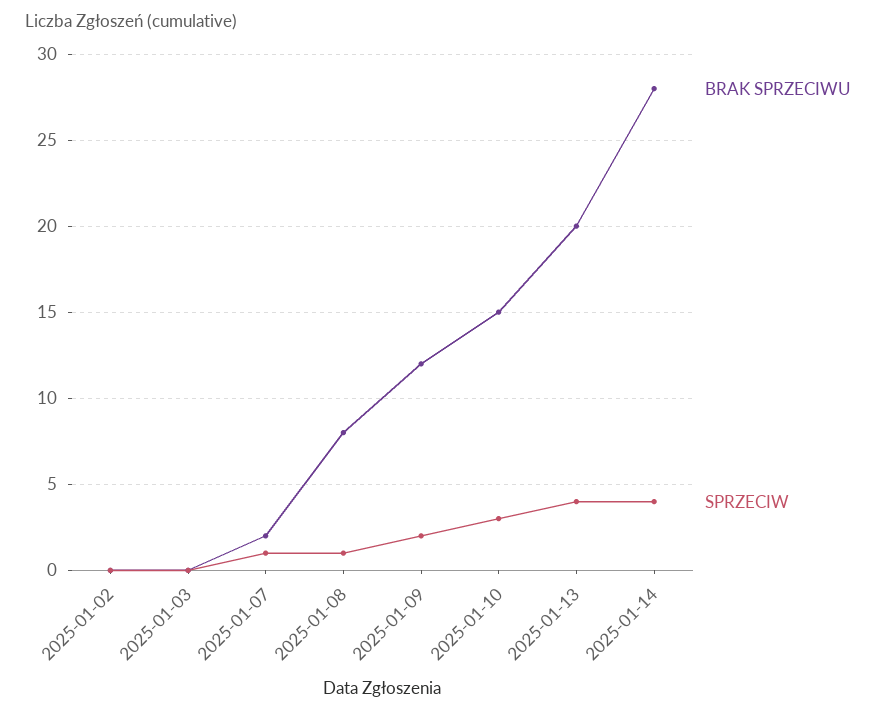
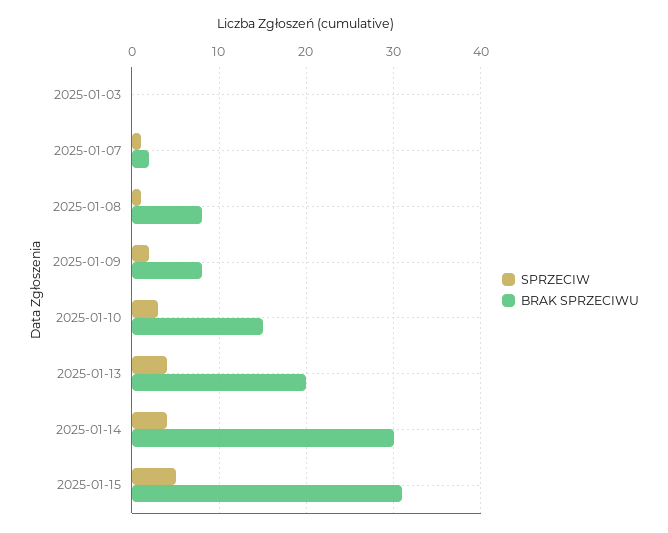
BRAK SPRZECIWU, 2025-01-02: 0 -> none
SPRZECIW, 2025-01-02: 0 -> none
BRAK SPRZECIWU, 2025-01-09: 12 -> 8
BRAK SPRZECIWU, 2025-01-14: 28 -> 30
SPRZECIW, 2025-01-15: none -> 5
BRAK SPRZECIWU, 2025-01-15: none -> 31

